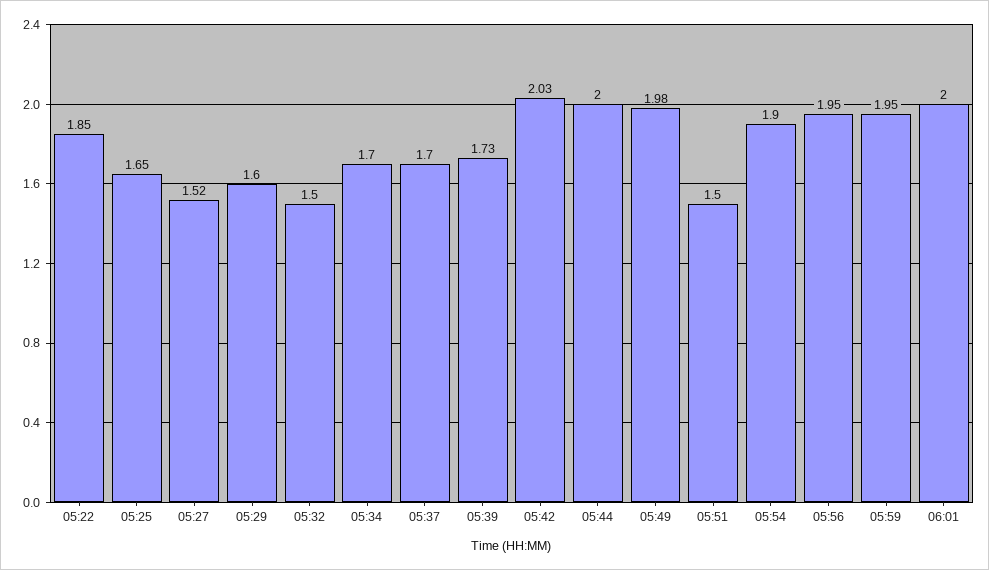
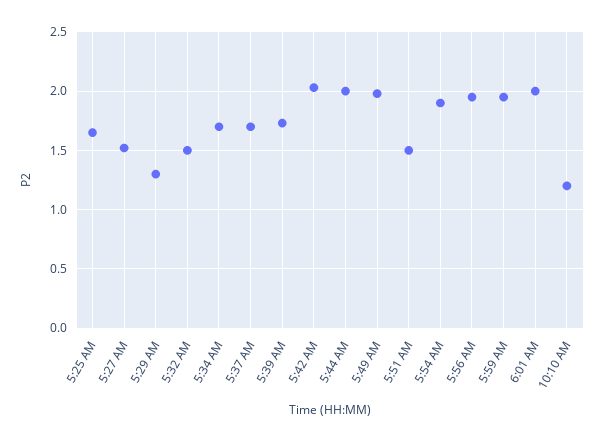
05:22: 1.85 -> none
05:29: 1.6 -> 1.3
10:10 AM: none -> 1.2

